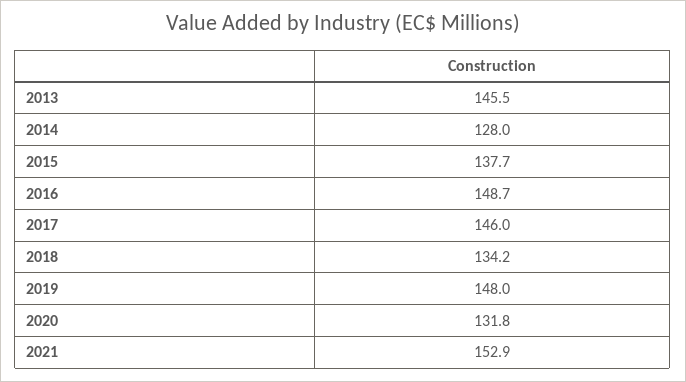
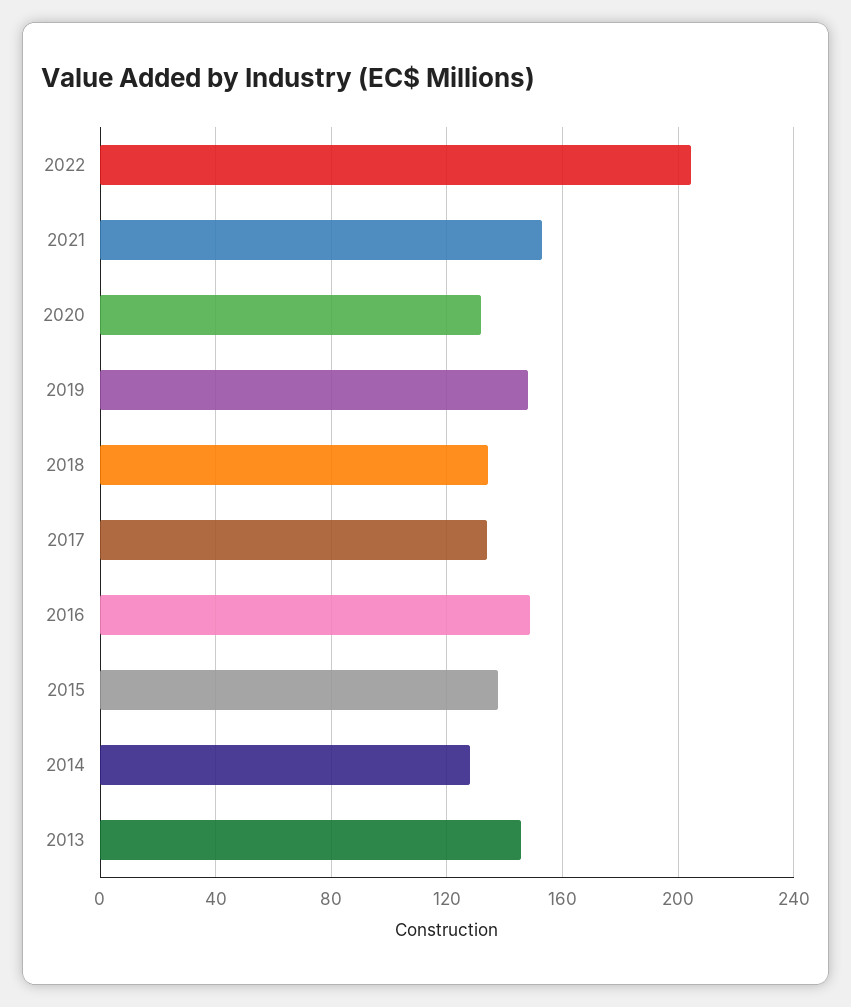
2017: 146 -> 135
2022: none -> 205

